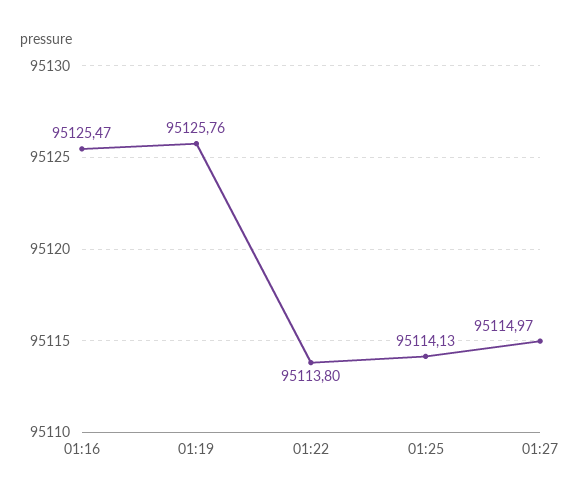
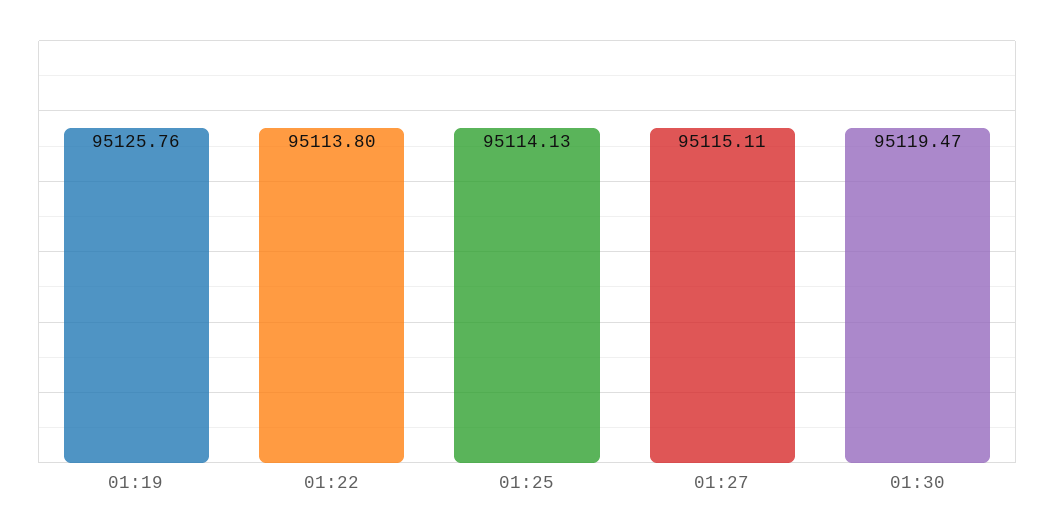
01:16: 95125.47 -> none
01:27: 95114.97 -> 95115.11
01:30: none -> 95119.47

